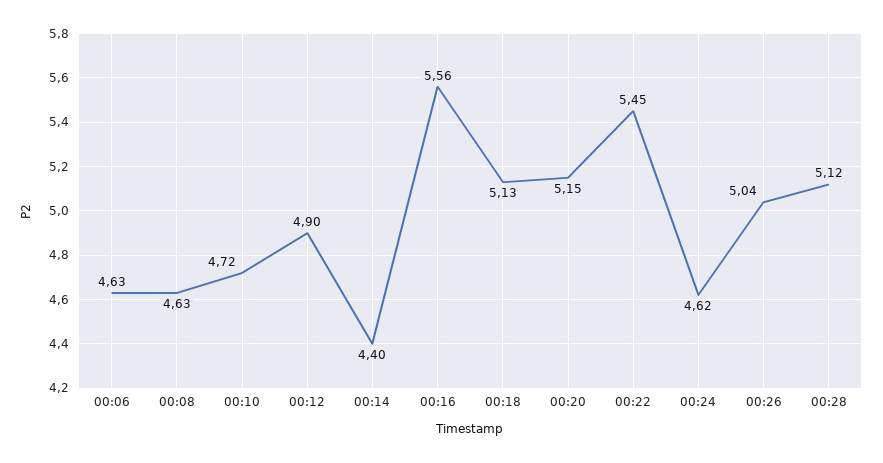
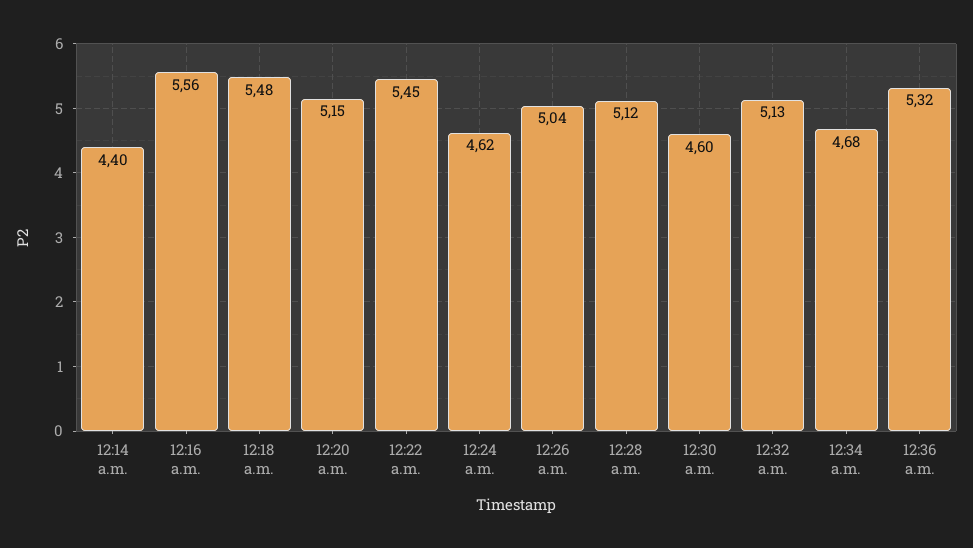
00:06: 4.63 -> none
00:08: 4.63 -> none
00:10: 4.72 -> none
00:12: 4.9 -> none
00:18: 5.13 -> 5.48
12:30 a.m.: none -> 4.6
12:32 a.m.: none -> 5.13
12:34 a.m.: none -> 4.68
12:36 a.m.: none -> 5.32

